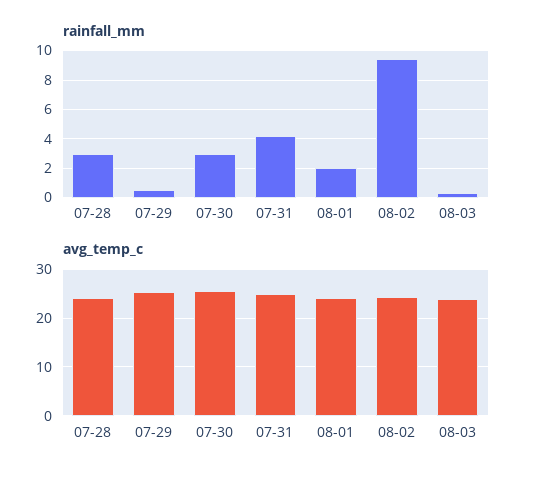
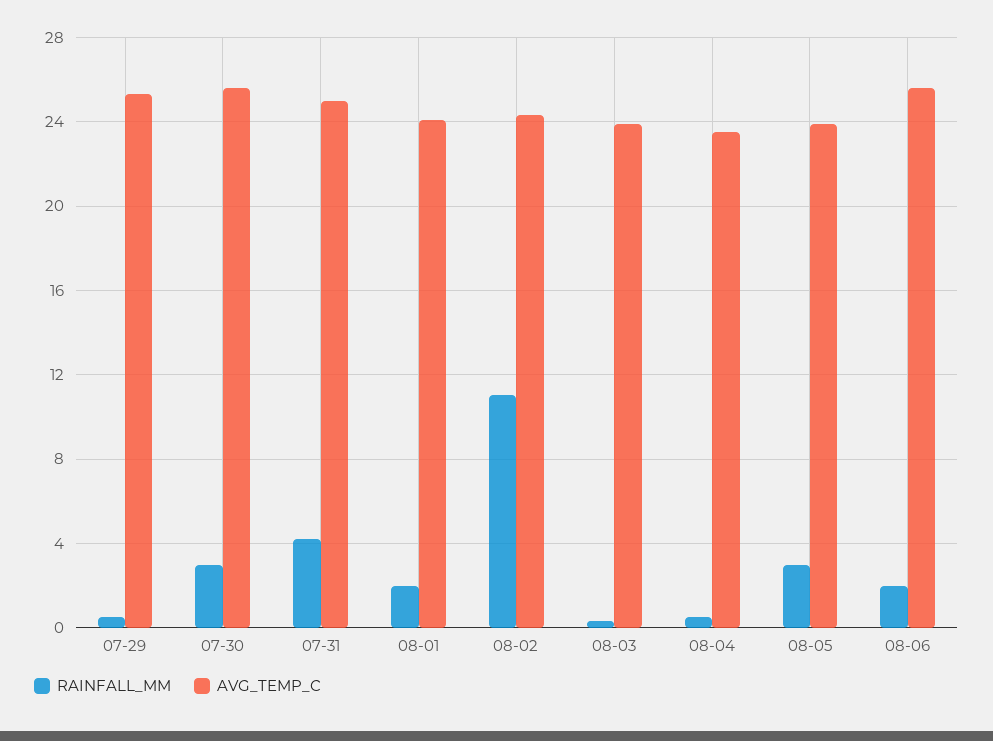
rainfall_mm, 07-28: 3 -> none
rainfall_mm, 08-02: 9.5 -> 11
avg_temp_c, 07-28: 24 -> none
rainfall_mm, 08-04: none -> 0.5
avg_temp_c, 08-04: none -> 23.5
rainfall_mm, 08-05: none -> 3
avg_temp_c, 08-05: none -> 24
rainfall_mm, 08-06: none -> 2
avg_temp_c, 08-06: none -> 25.5

